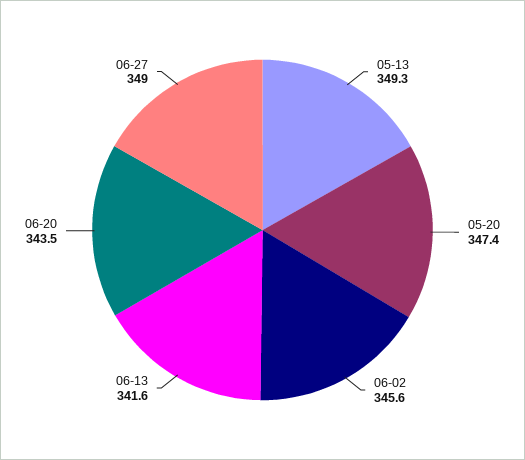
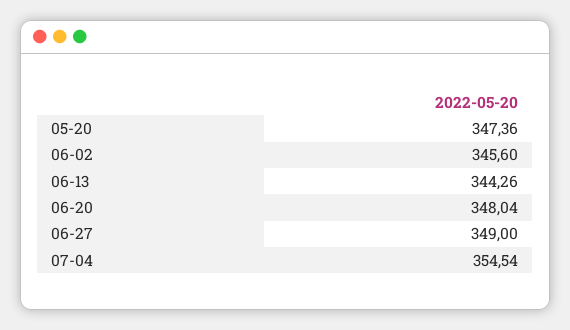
05-13: 349.3 -> none
06-13: 341.6 -> 344.26
06-20: 343.5 -> 348.04
07-04: none -> 354.54

